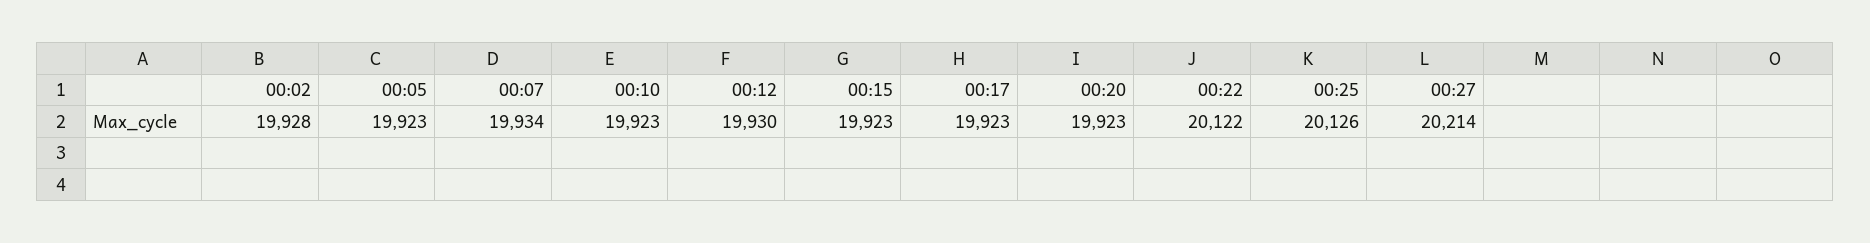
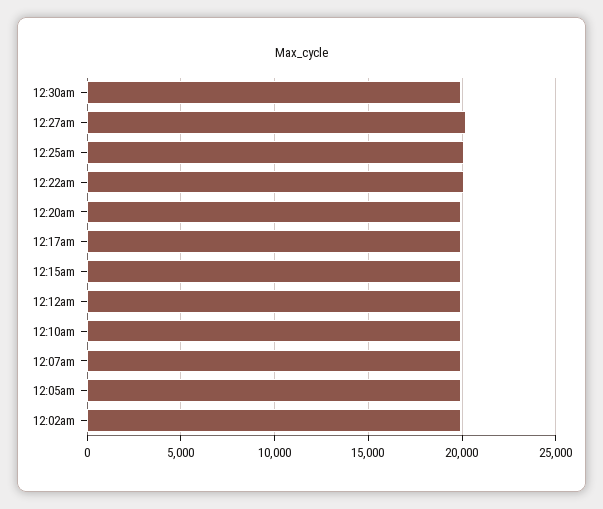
12:30am: none -> 20000

